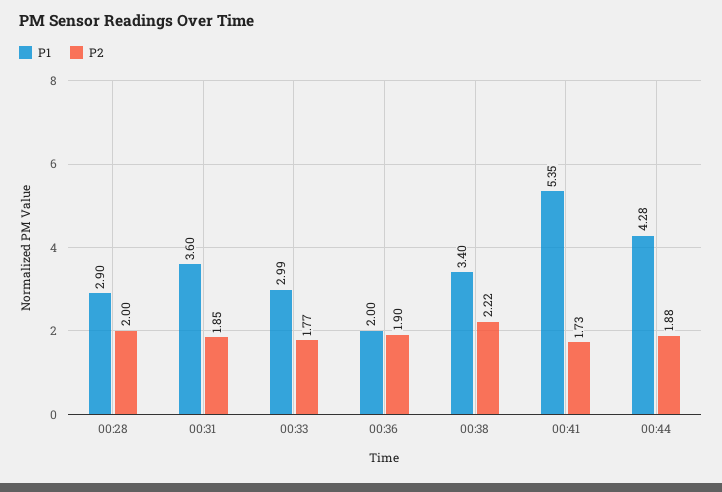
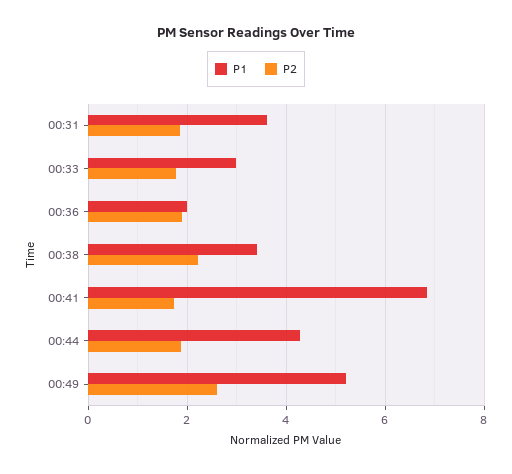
P1, 00:28: 2.9 -> none
P2, 00:28: 2 -> none
P1, 00:41: 5.35 -> 6.8
P1, 00:49: none -> 5.2
P2, 00:49: none -> 2.6

